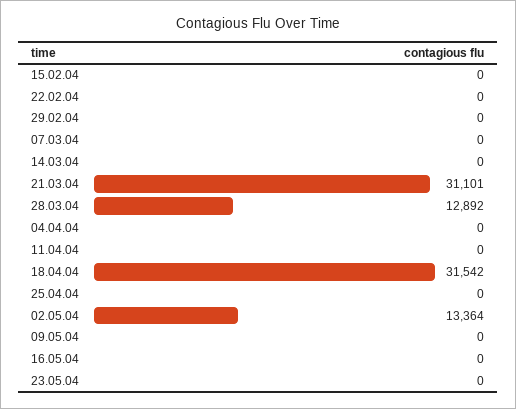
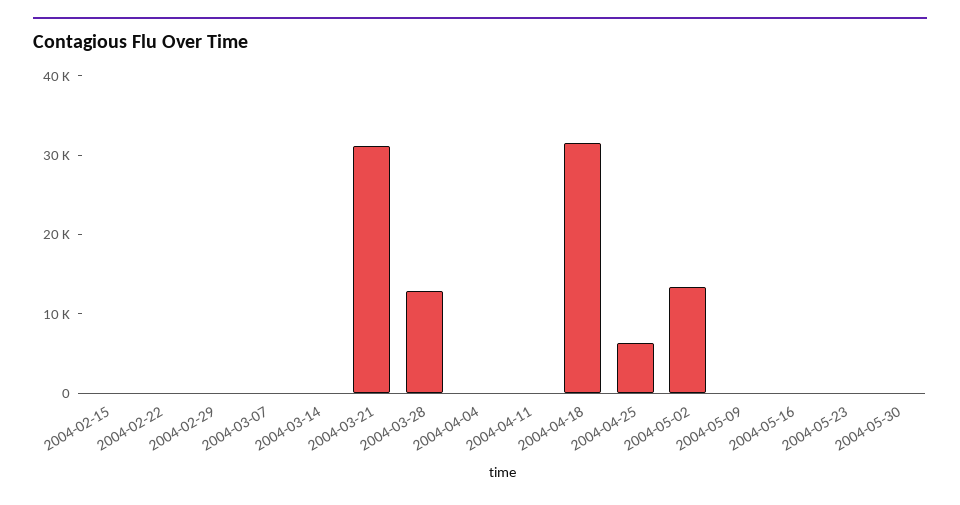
25.04.04: 0 -> 6000
2004-05-30: none -> 0

